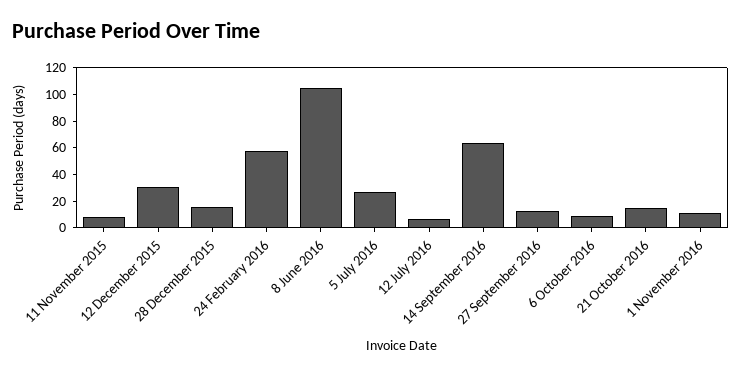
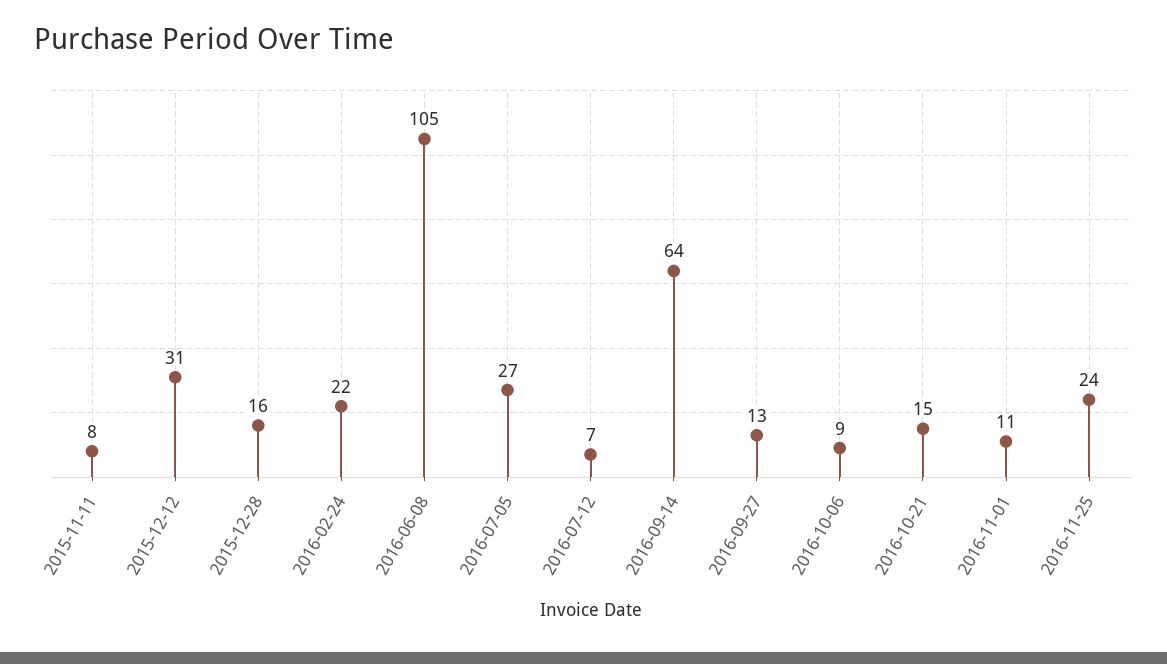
24 February 2016: 60 -> 22
2016-11-25: none -> 24

